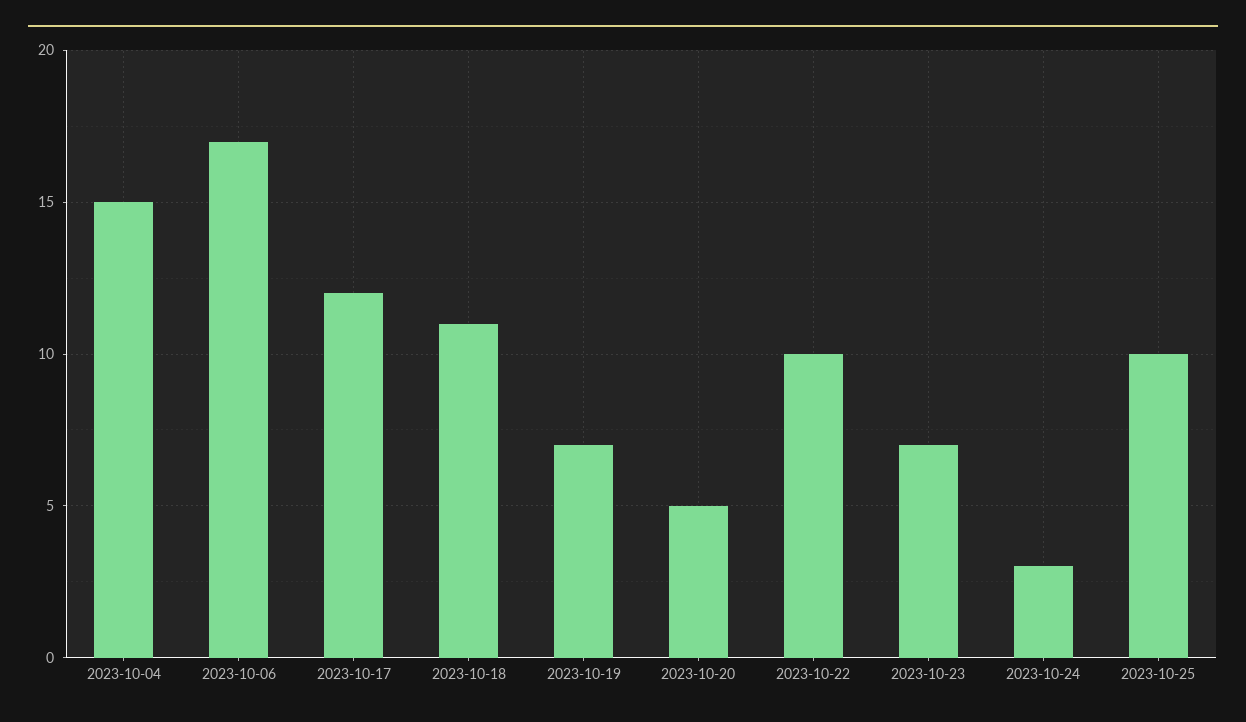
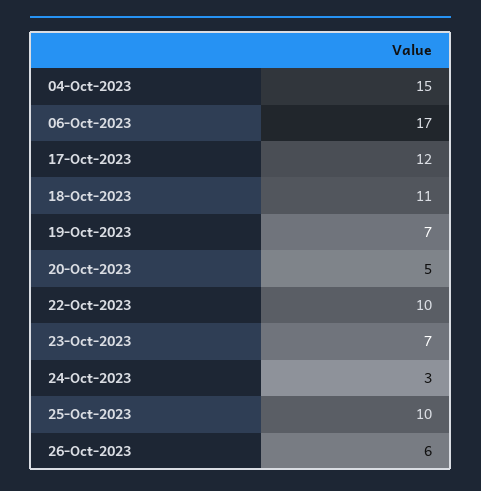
26-Oct-2023: none -> 6

